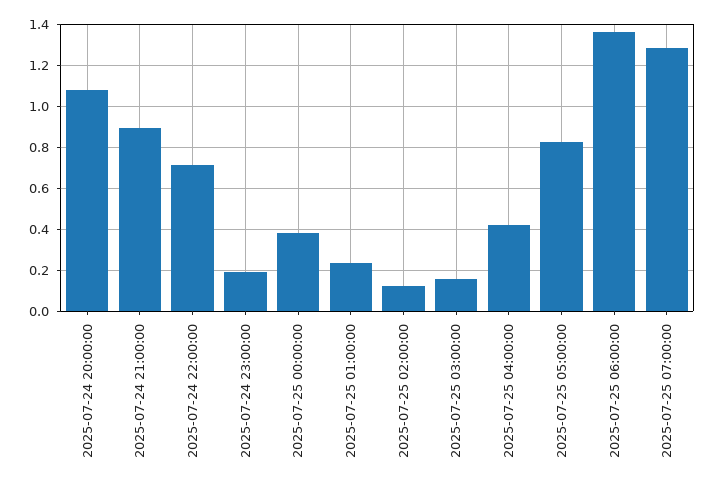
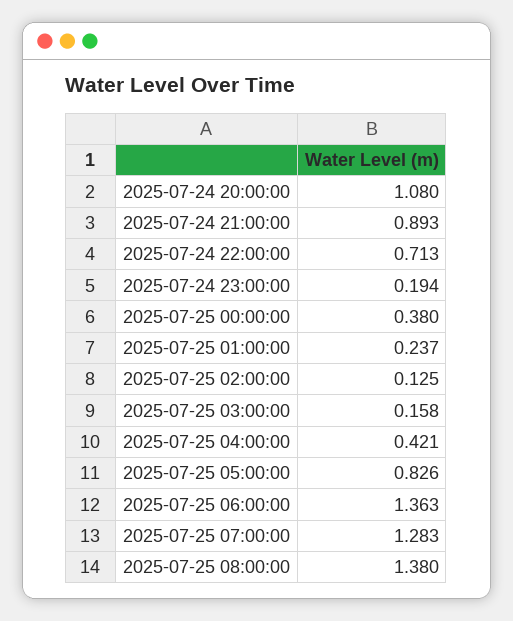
2025-07-25 08:00:00: none -> 1.38

